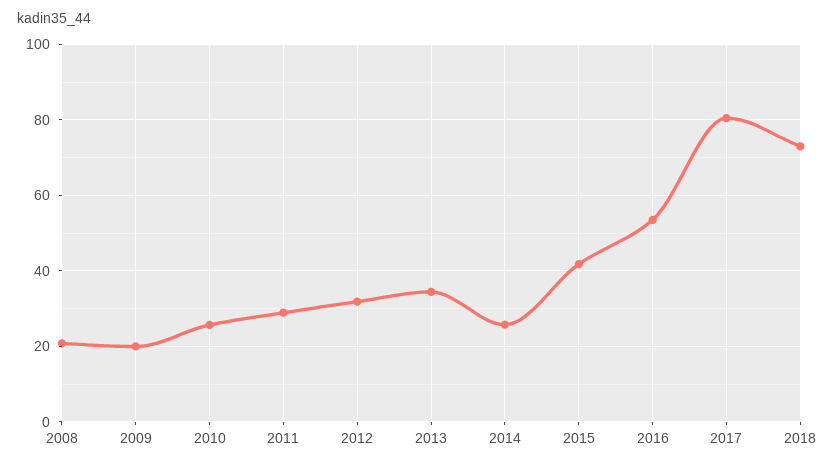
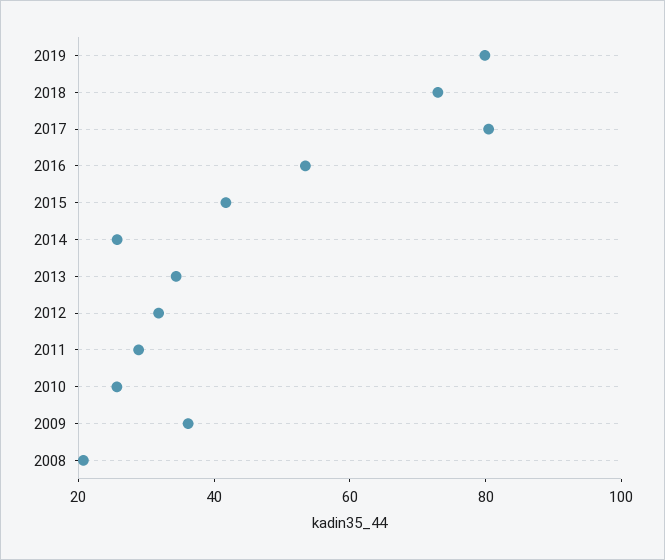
2009: 20 -> 35
2019: none -> 80

